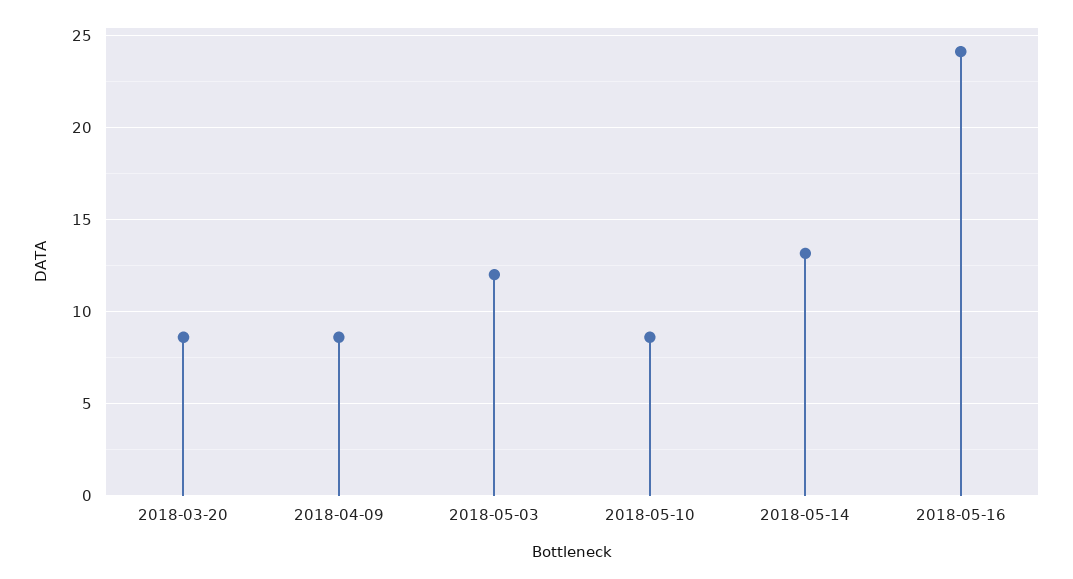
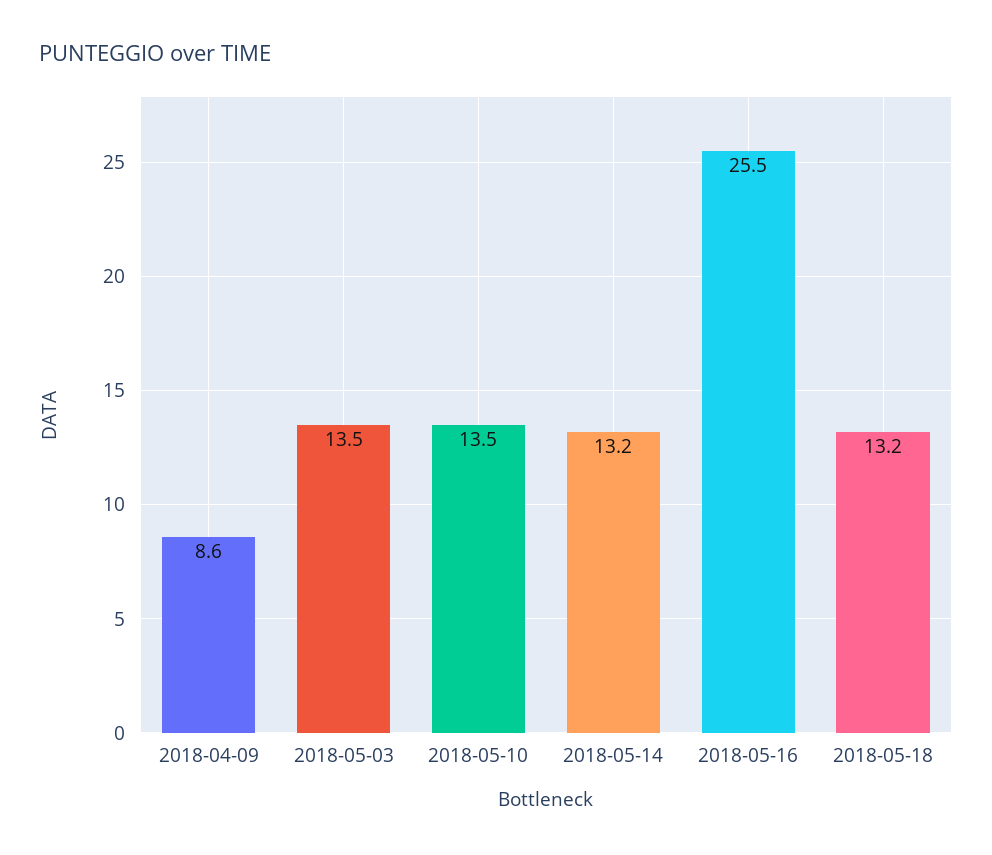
2018-03-20: 8.5 -> none
2018-05-03: 12 -> 13.5
2018-05-10: 8.5 -> 13.5
2018-05-16: 24 -> 25.5
2018-05-18: none -> 13.2

